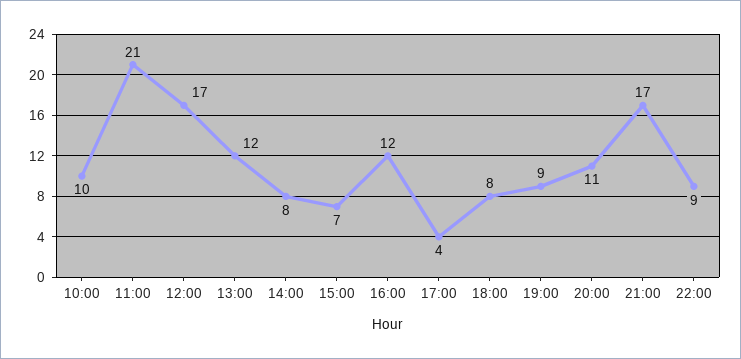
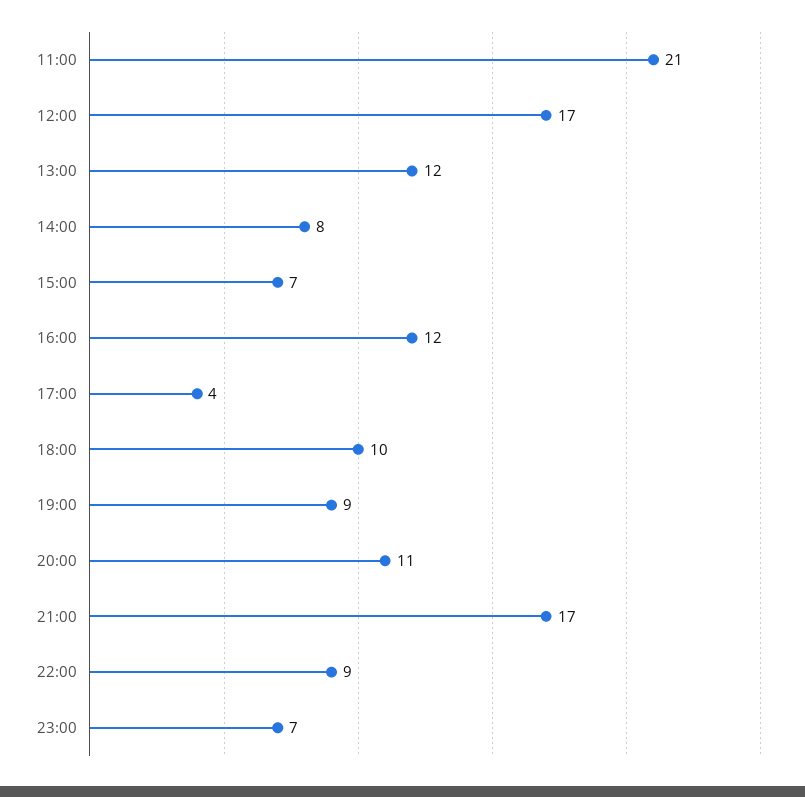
10:00: 10 -> none
18:00: 8 -> 10
23:00: none -> 7

